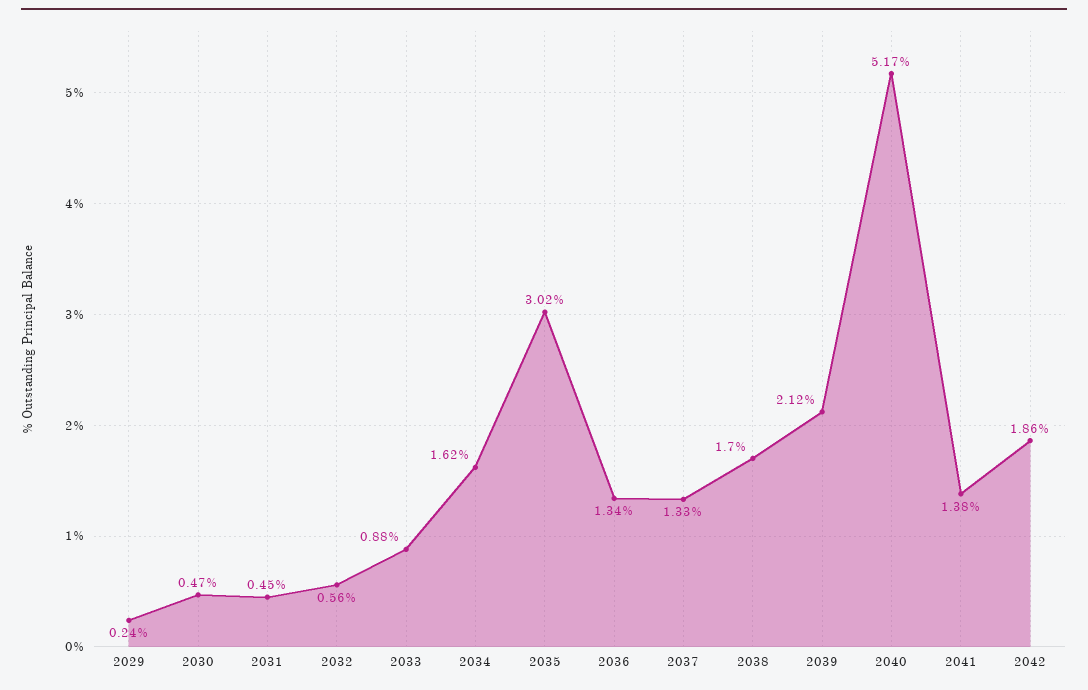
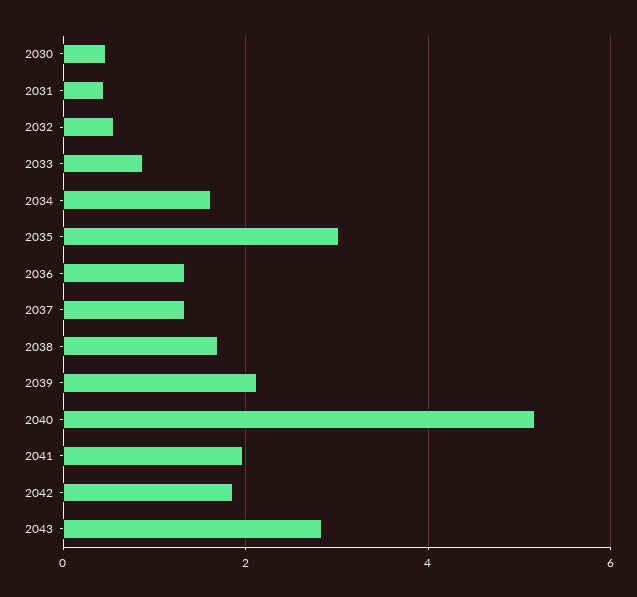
2029: 0.24 -> none
2041: 1.38 -> 2
2043: none -> 2.8

